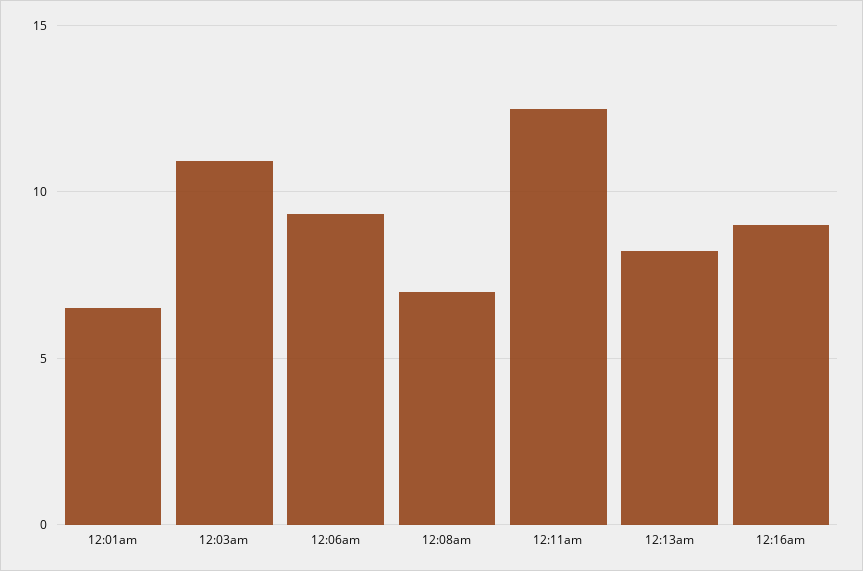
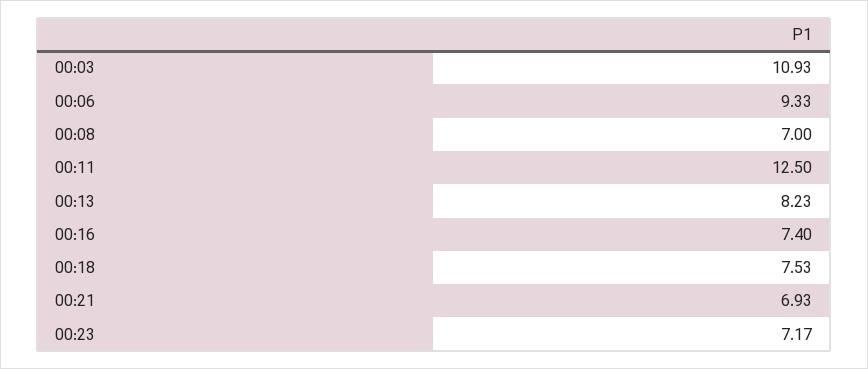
12:01am: 6.5 -> none
12:16am: 9 -> 7.4
00:18: none -> 7.53
00:21: none -> 6.93
00:23: none -> 7.17

